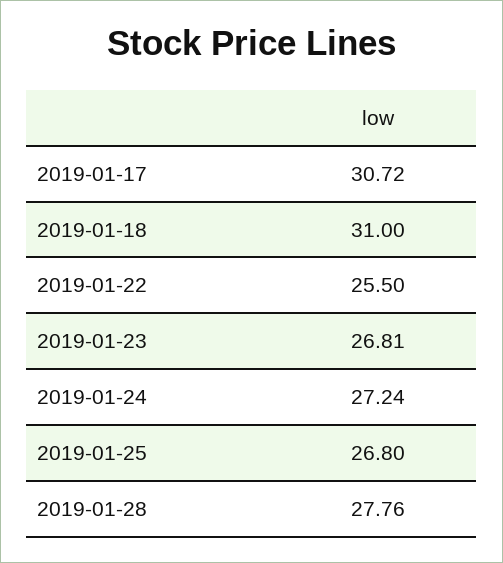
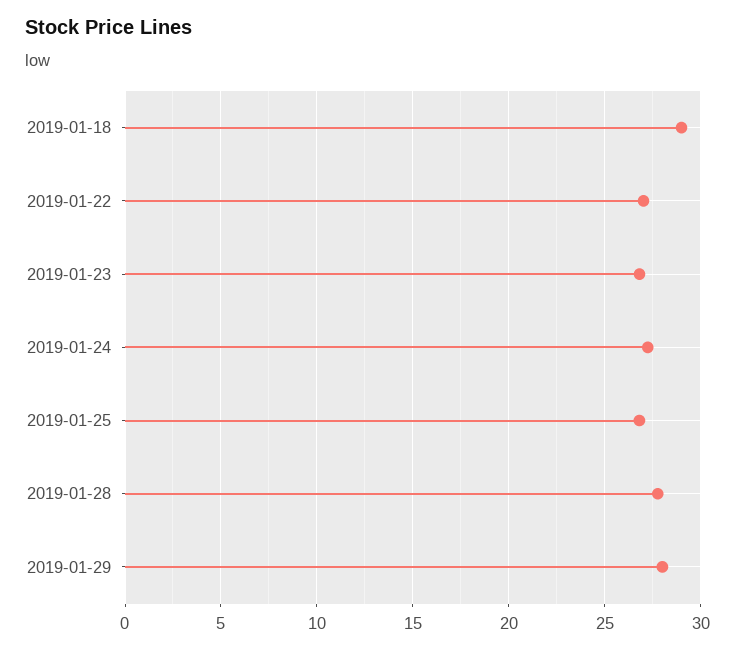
2019-01-17: 30.72 -> none
2019-01-18: 31 -> 29
2019-01-22: 25.5 -> 27
2019-01-29: none -> 28

